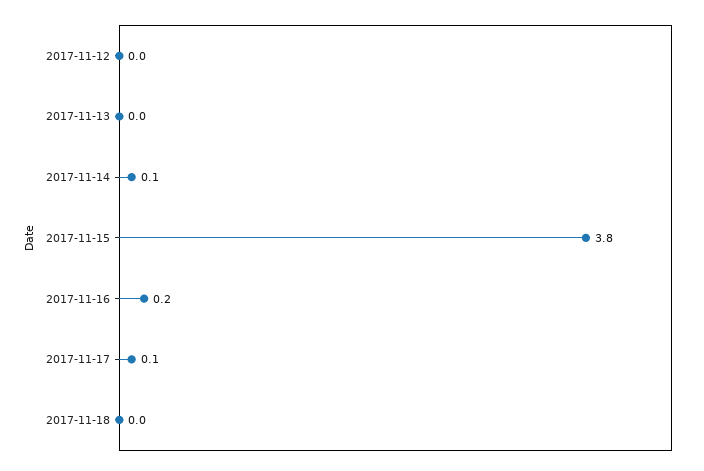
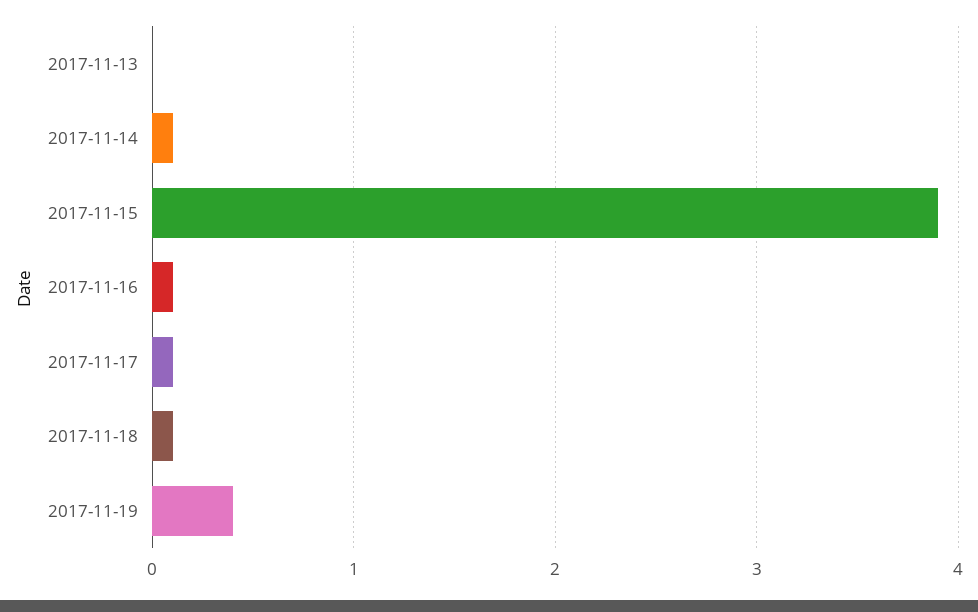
2017-11-12: 0 -> none
2017-11-15: 3.8 -> 3.9
2017-11-16: 0.2 -> 0.1
2017-11-18: 0 -> 0.1
2017-11-19: none -> 0.4

